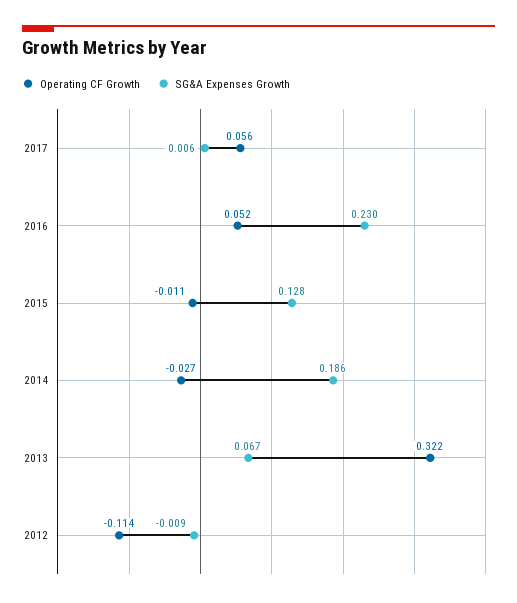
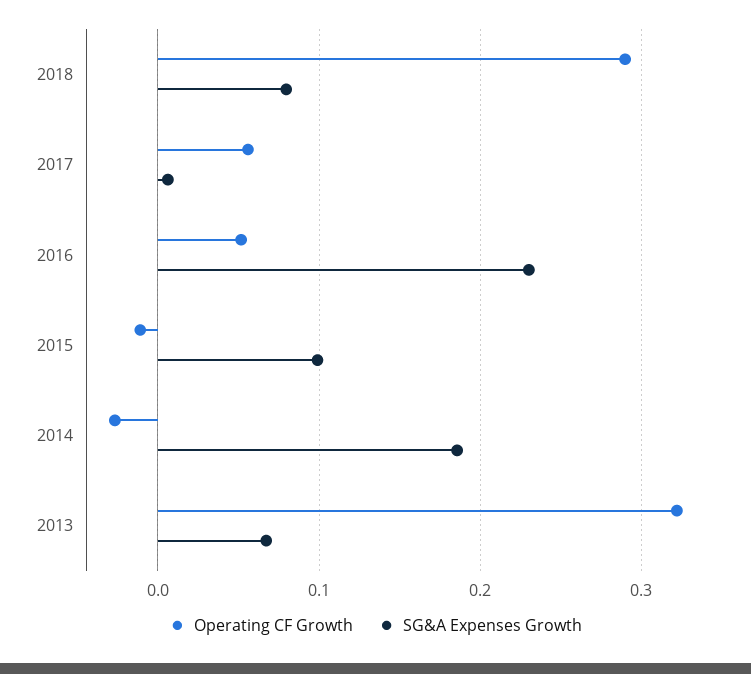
SG&A Expenses Growth, 2015: 0.128 -> 0.1
Operating CF Growth, 2012: -0.114 -> none
SG&A Expenses Growth, 2012: -0.009 -> none
Operating CF Growth, 2018: none -> 0.29
SG&A Expenses Growth, 2018: none -> 0.08

